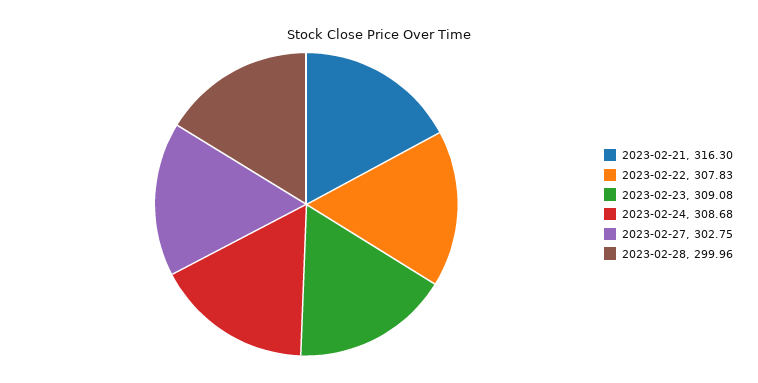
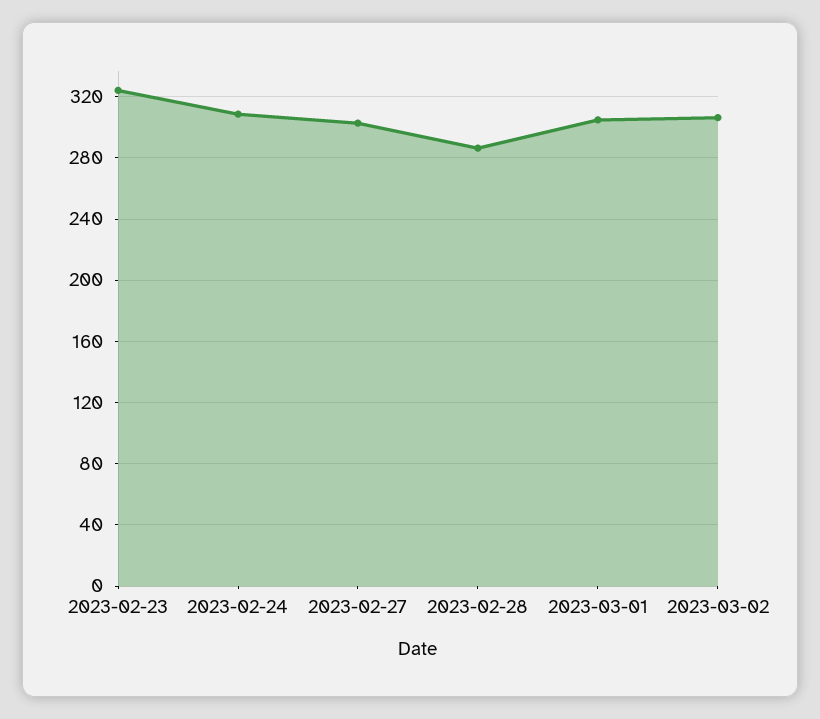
2023-02-21: 316.3 -> none
2023-02-22: 307.83 -> none
2023-02-23: 309.08 -> 325
2023-02-28: 299.96 -> 285
2023-03-01: none -> 305
2023-03-02: none -> 305

